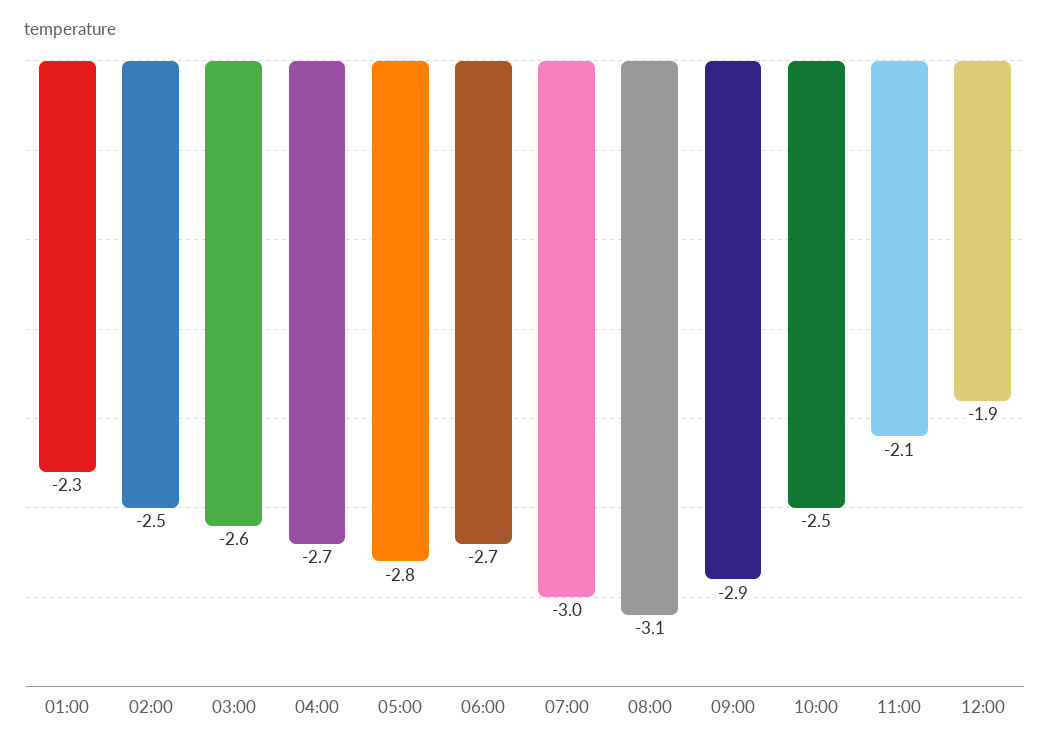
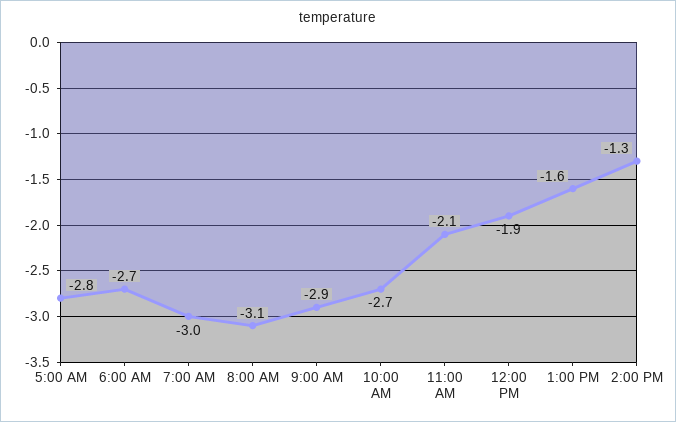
01:00: -2.3 -> none
02:00: -2.5 -> none
03:00: -2.6 -> none
04:00: -2.7 -> none
10:00: -2.5 -> -2.7
1:00 PM: none -> -1.6
2:00 PM: none -> -1.3

